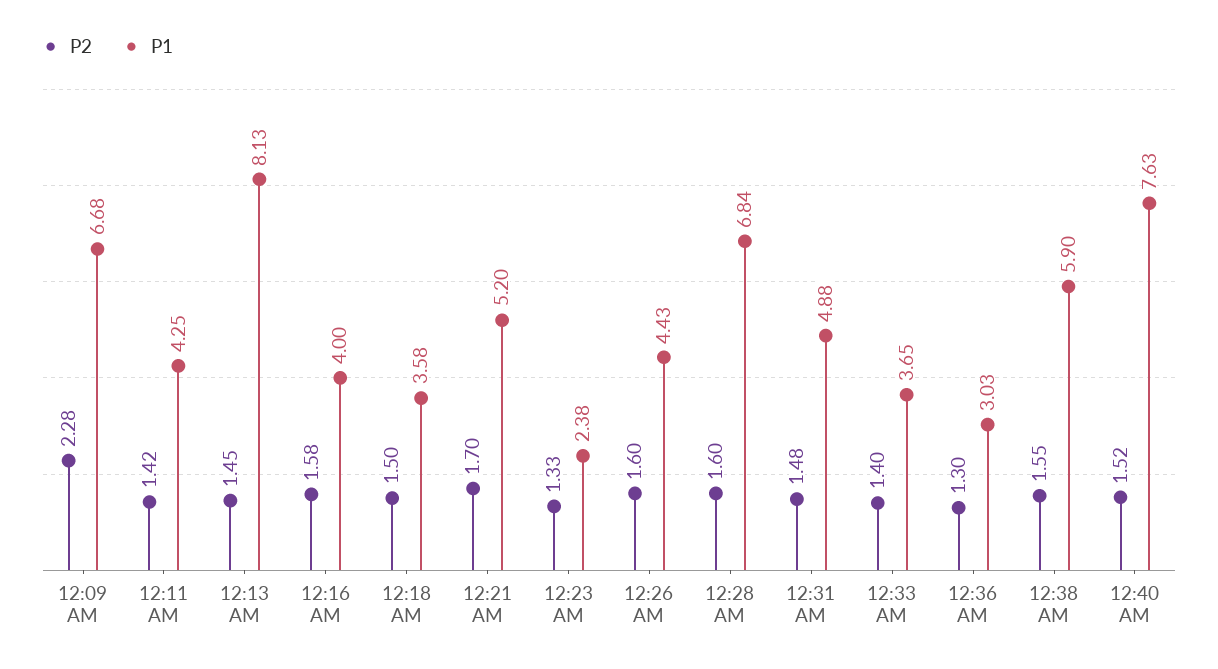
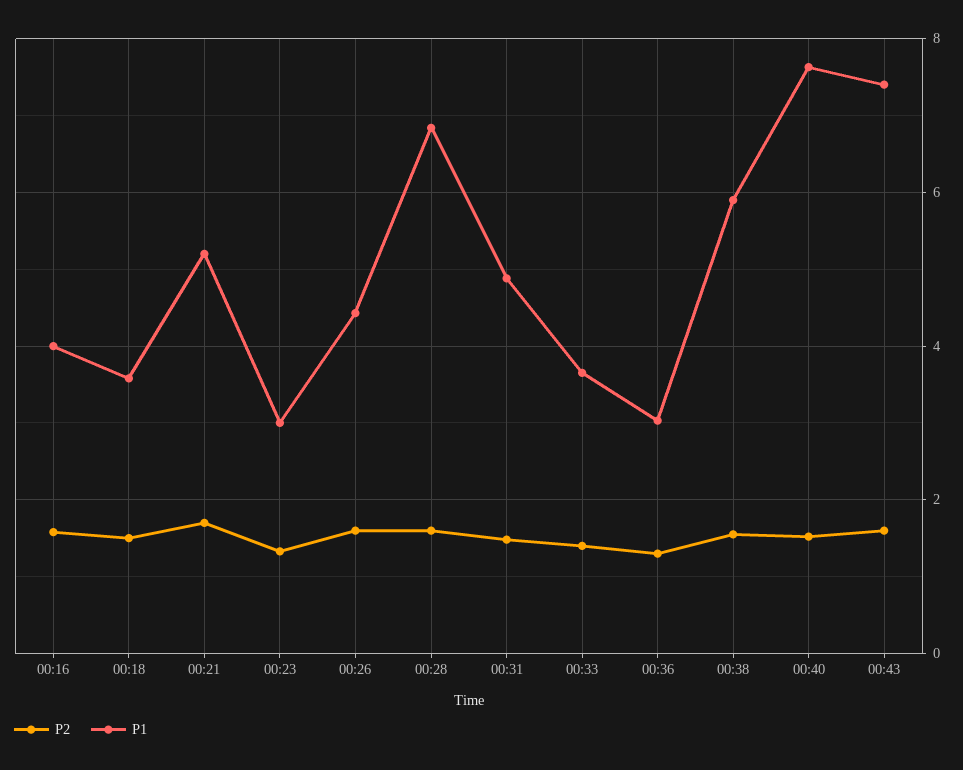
P2, 12:09 AM: 2.28 -> none
P1, 12:09 AM: 6.68 -> none
P2, 12:11 AM: 1.42 -> none
P1, 12:11 AM: 4.25 -> none
P2, 12:13 AM: 1.45 -> none
P1, 12:13 AM: 8.13 -> none
P1, 12:23 AM: 2.38 -> 3
P2, 00:43: none -> 1.6
P1, 00:43: none -> 7.4

